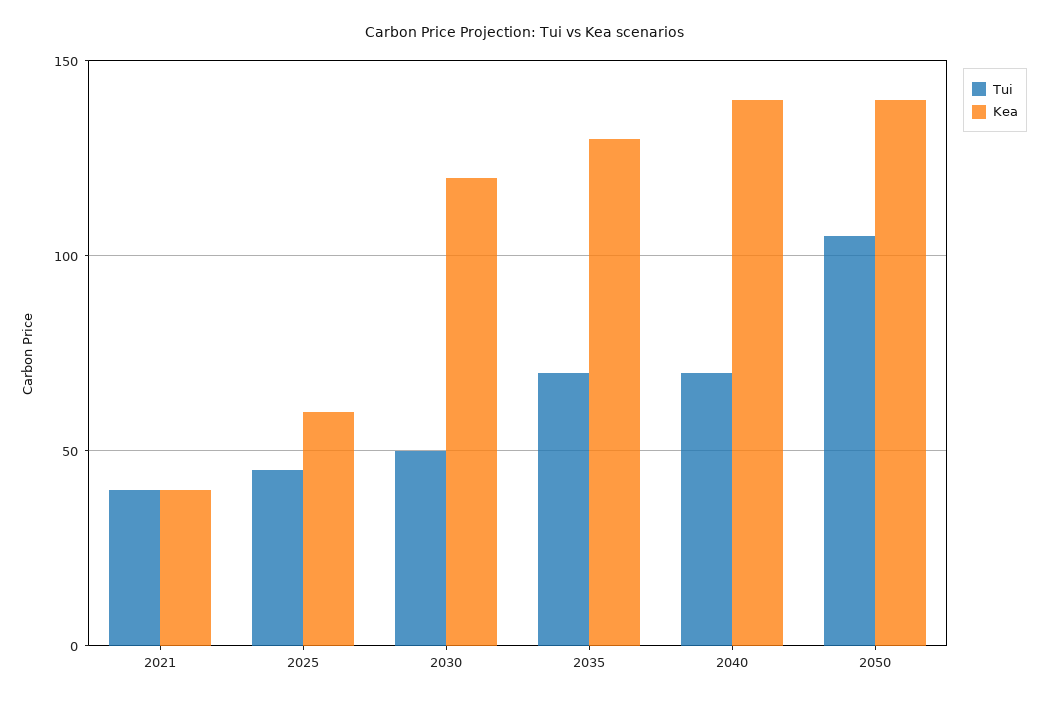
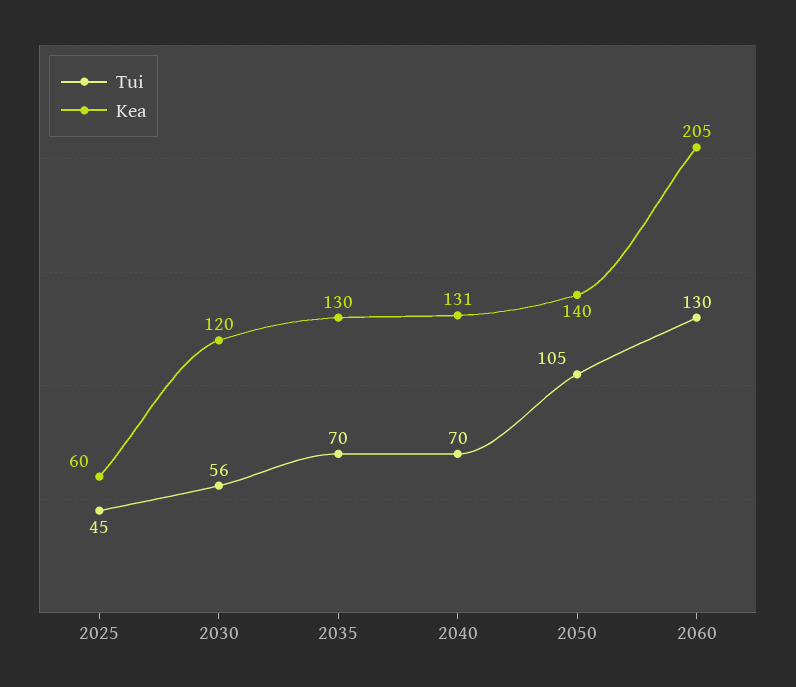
Tui, 2021: 40 -> none
Kea, 2021: 40 -> none
Tui, 2030: 50 -> 56
Kea, 2040: 140 -> 131
Tui, 2060: none -> 130
Kea, 2060: none -> 205

